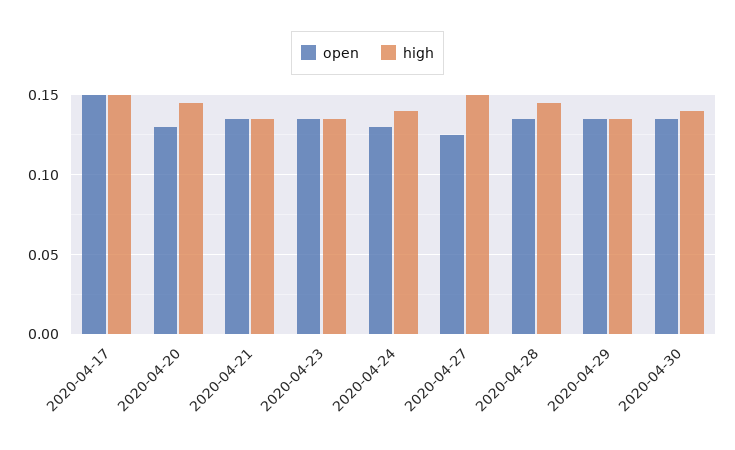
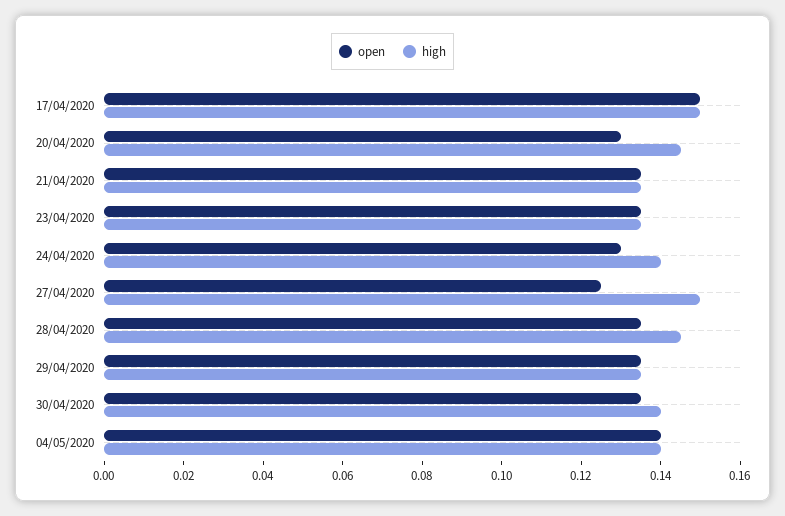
open, 04/05/2020: none -> 0.14
high, 04/05/2020: none -> 0.14

